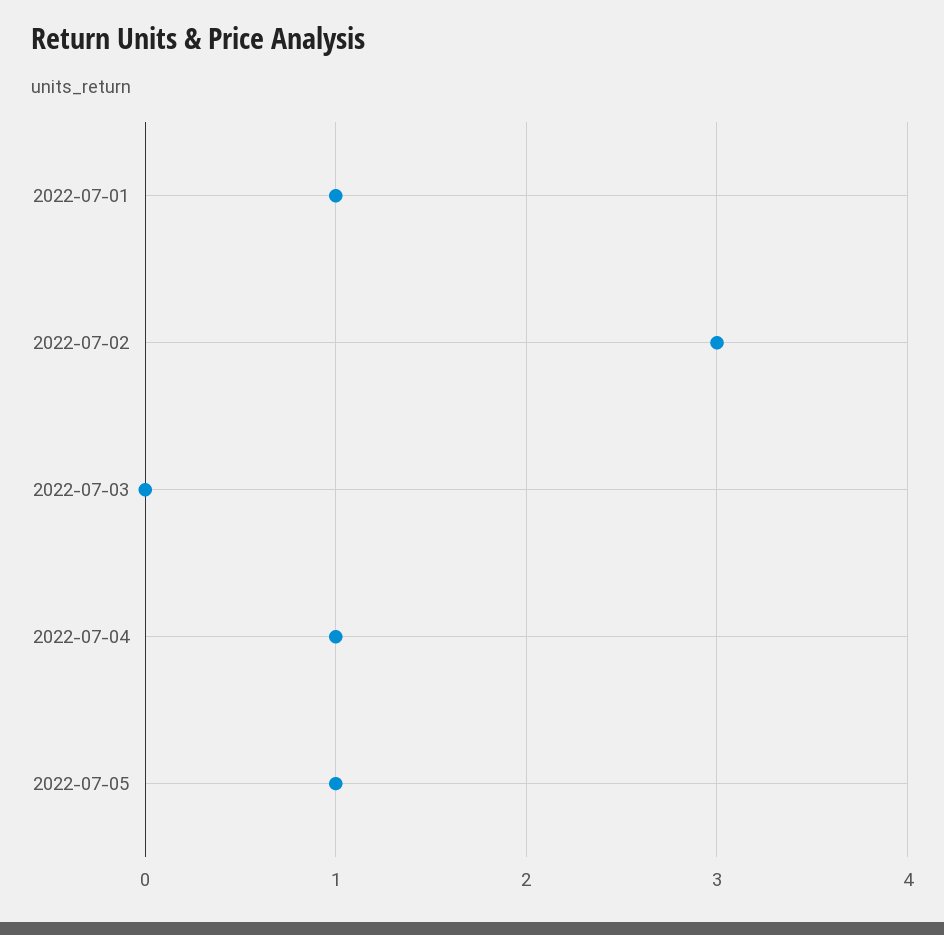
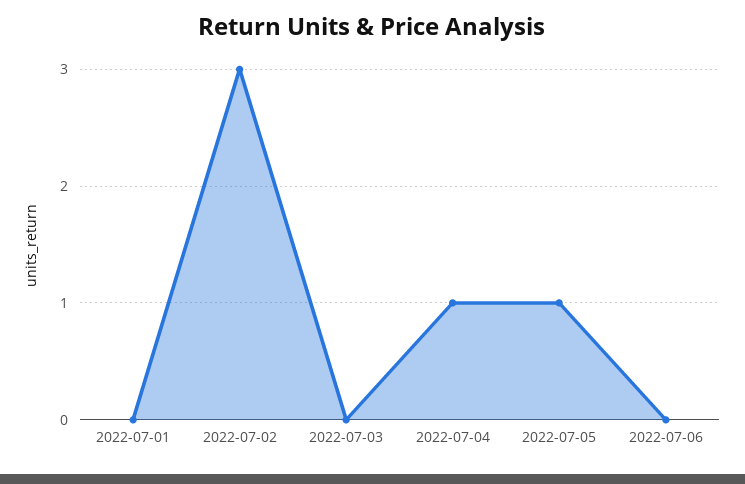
2022-07-01: 1 -> 0
2022-07-06: none -> 0

